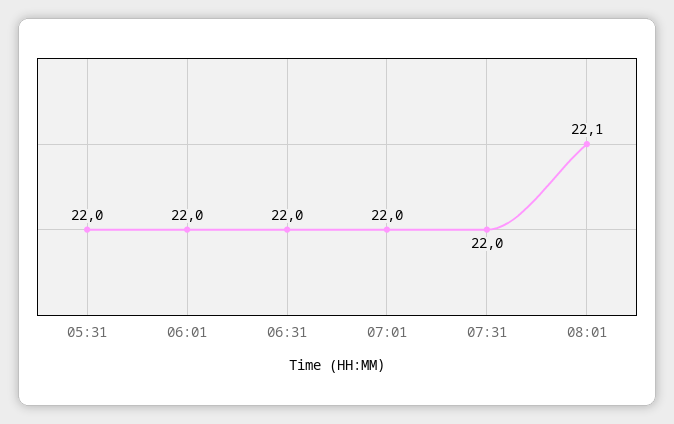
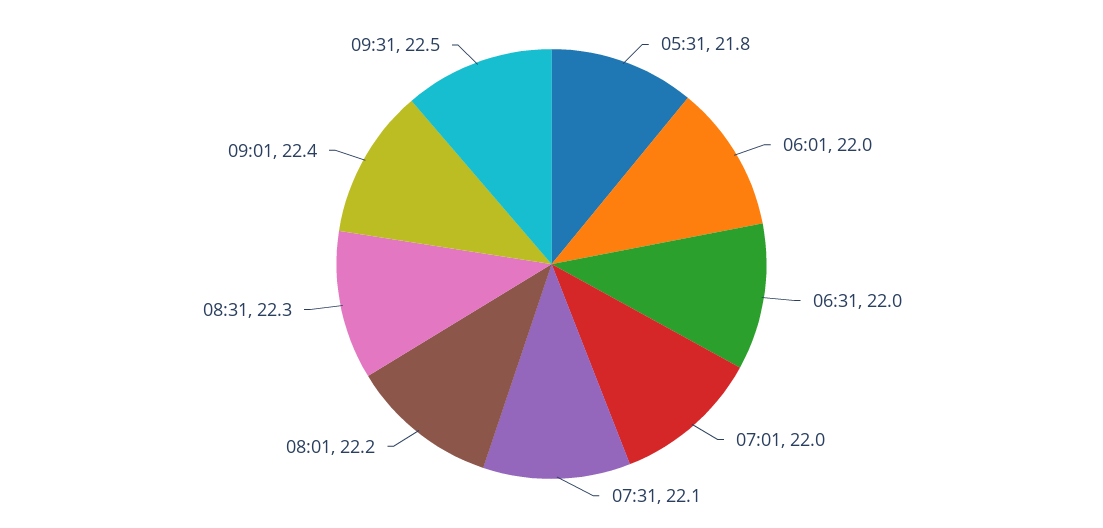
05:31: 22 -> 21.8
07:31: 22 -> 22.1
08:01: 22.1 -> 22.2
08:31: none -> 22.3
09:01: none -> 22.4
09:31: none -> 22.5

